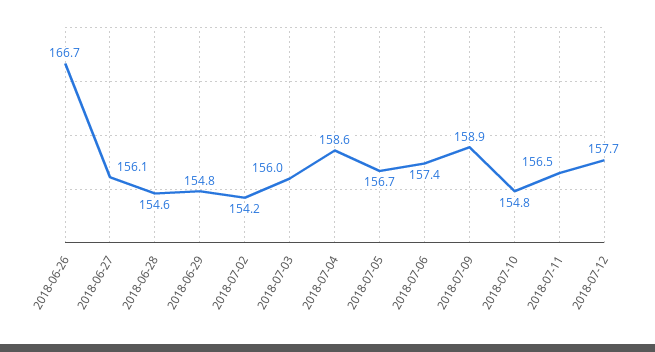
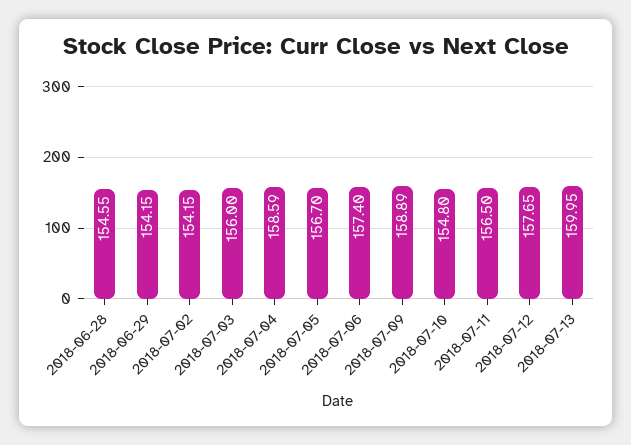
2018-06-26: 166.7 -> none
2018-06-27: 156.1 -> none
2018-06-29: 154.8 -> 154.15
2018-07-13: none -> 159.95

